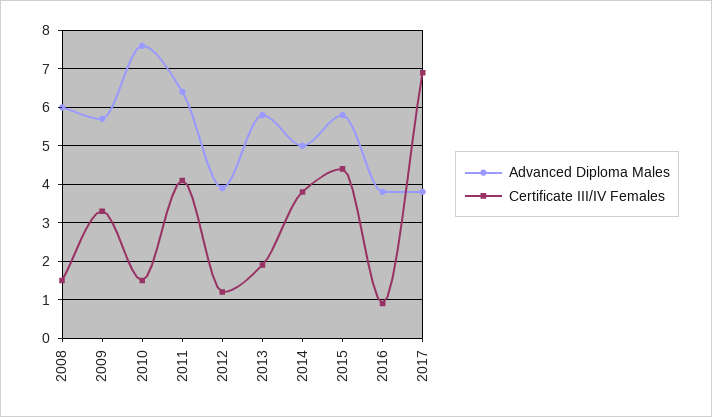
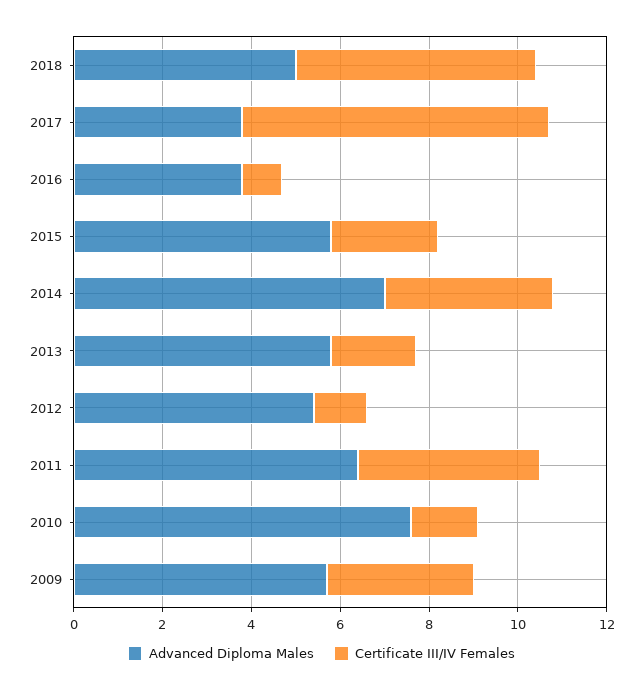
Advanced Diploma Males, 2008: 6 -> none
Certificate III/IV Females, 2008: 1.5 -> none
Advanced Diploma Males, 2012: 4 -> 5.5
Advanced Diploma Males, 2014: 5 -> 7
Certificate III/IV Females, 2015: 4.5 -> 2.5
Advanced Diploma Males, 2018: none -> 5
Certificate III/IV Females, 2018: none -> 5.5

